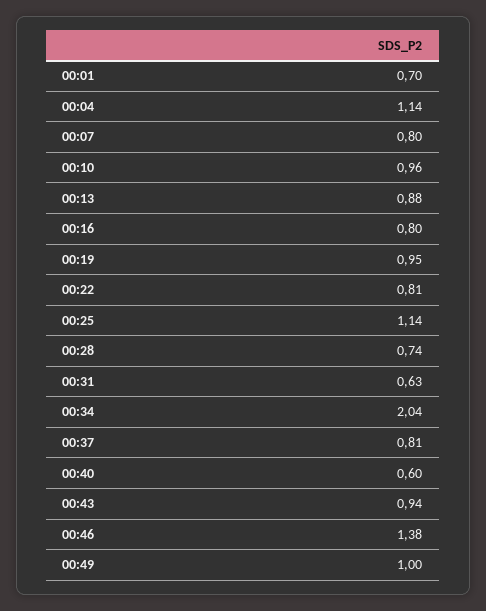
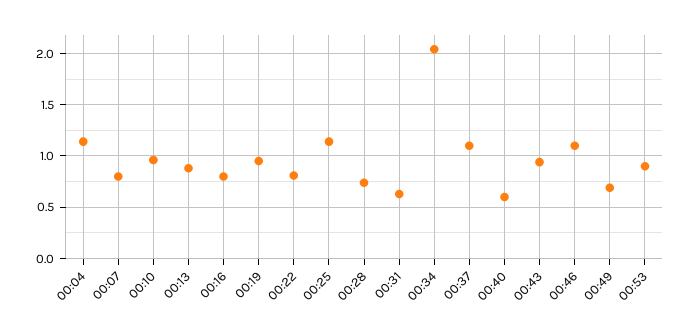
00:01: 0.7 -> none
00:37: 0.81 -> 1.1
00:46: 1.38 -> 1.1
00:49: 1 -> 0.7
00:53: none -> 0.9

